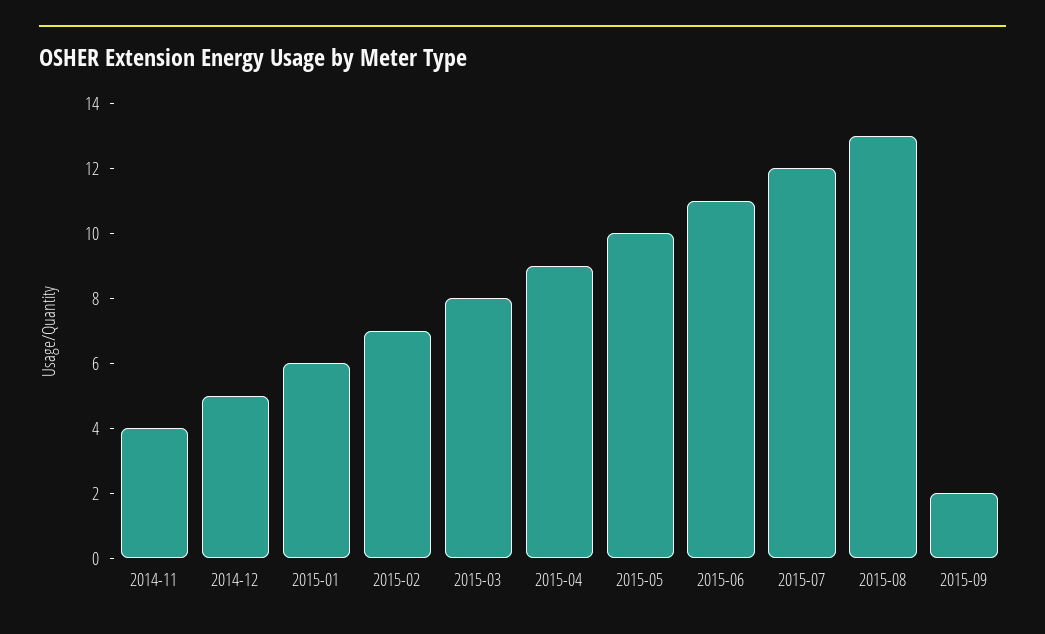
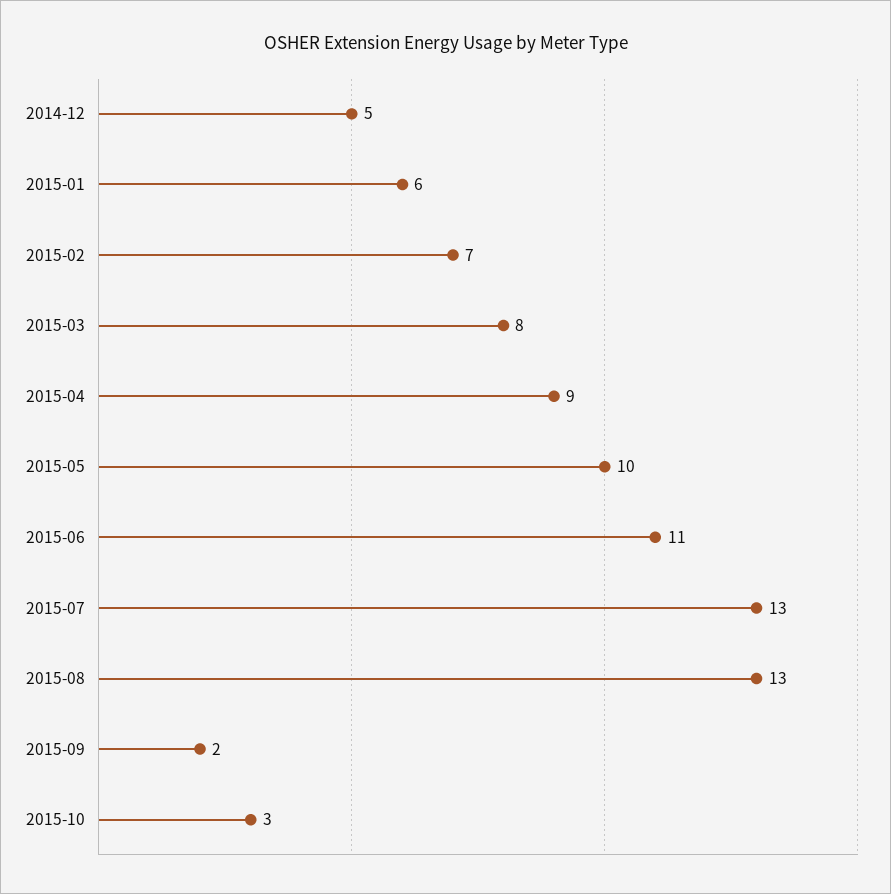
2014-11: 4 -> none
2015-07: 12 -> 13
2015-10: none -> 3

